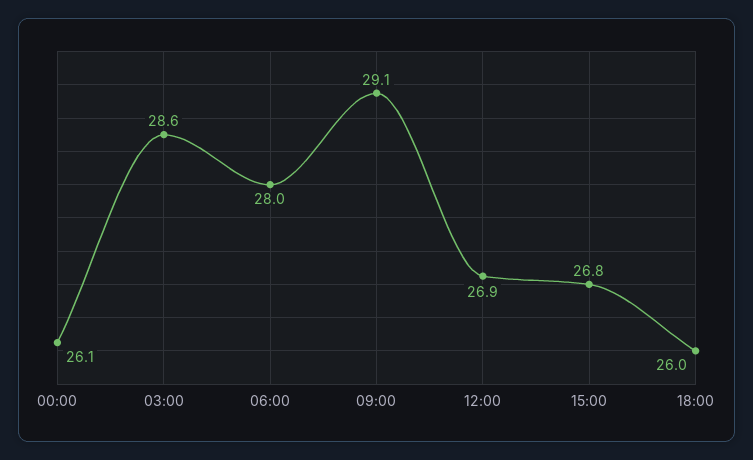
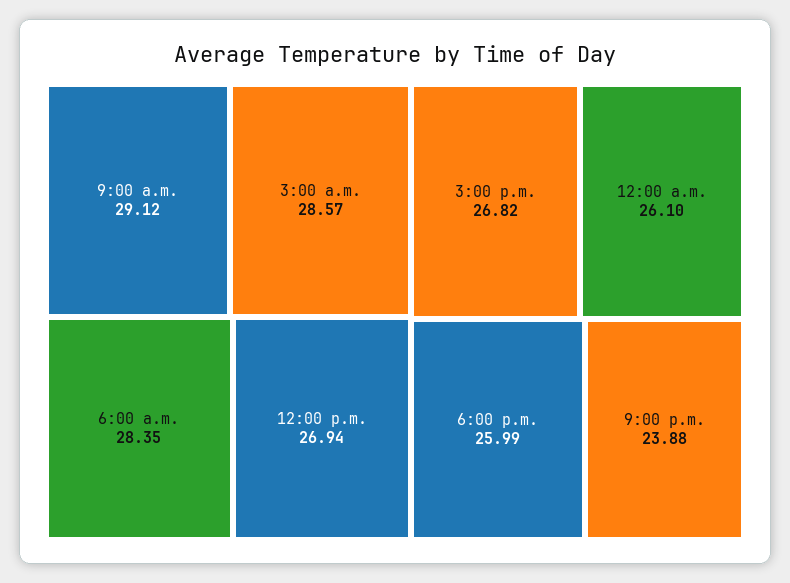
06:00: 28 -> 28.35
9:00 p.m.: none -> 23.88

